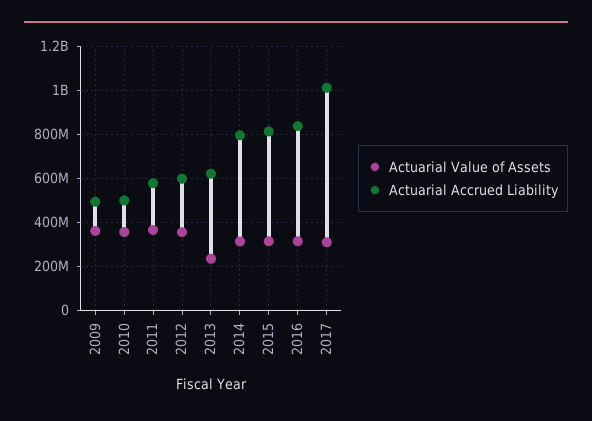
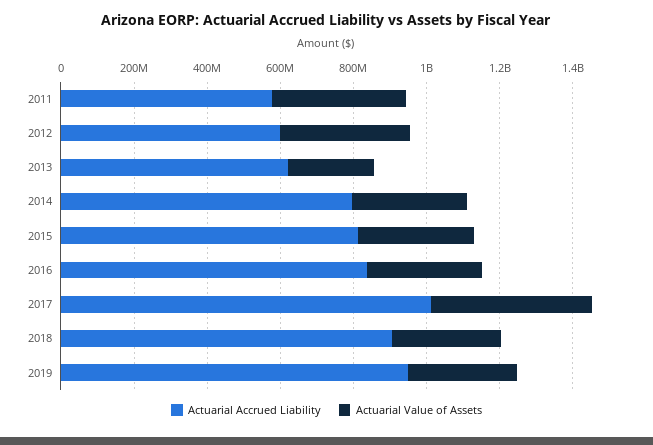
Actuarial Value of Assets, 2009: 350000000 -> none
Actuarial Accrued Liability, 2009: 500000000 -> none
Actuarial Value of Assets, 2010: 350000000 -> none
Actuarial Accrued Liability, 2010: 500000000 -> none
Actuarial Value of Assets, 2017: 300000000 -> 450000000
Actuarial Accrued Liability, 2018: none -> 900000000
Actuarial Value of Assets, 2018: none -> 300000000
Actuarial Accrued Liability, 2019: none -> 950000000
Actuarial Value of Assets, 2019: none -> 300000000

